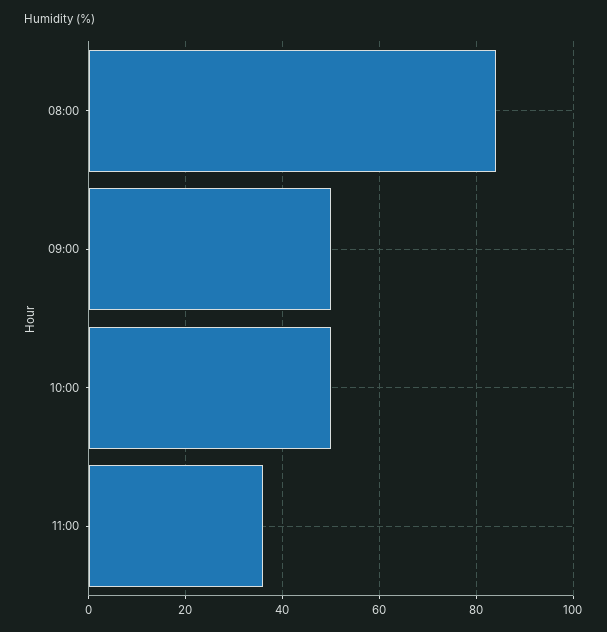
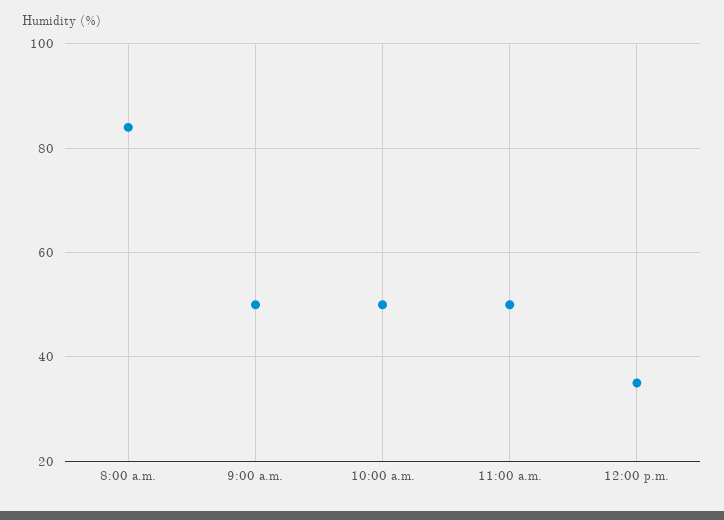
11:00: 35 -> 50
12:00 p.m.: none -> 35

